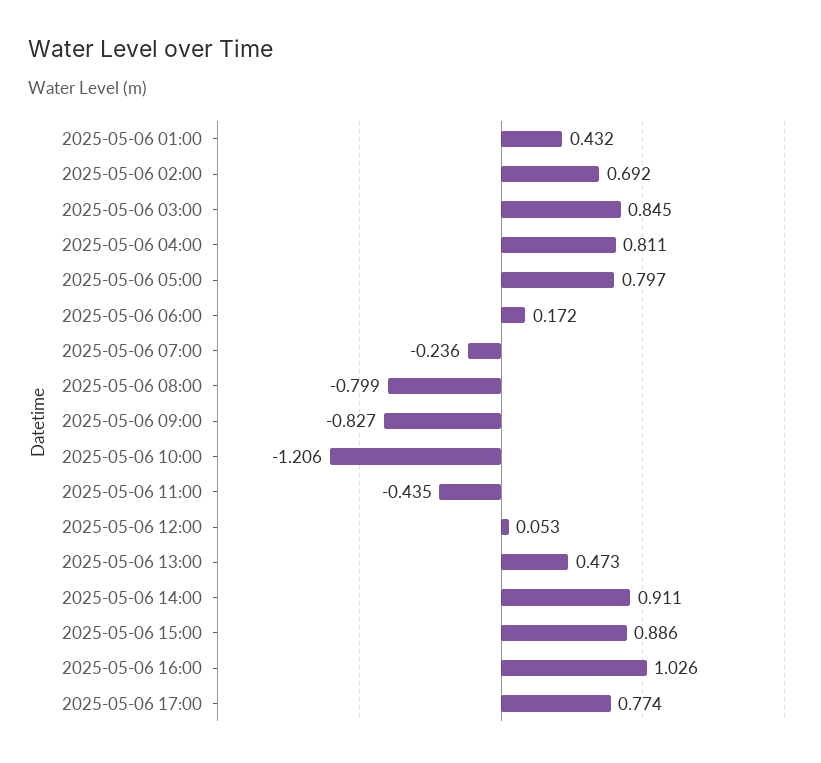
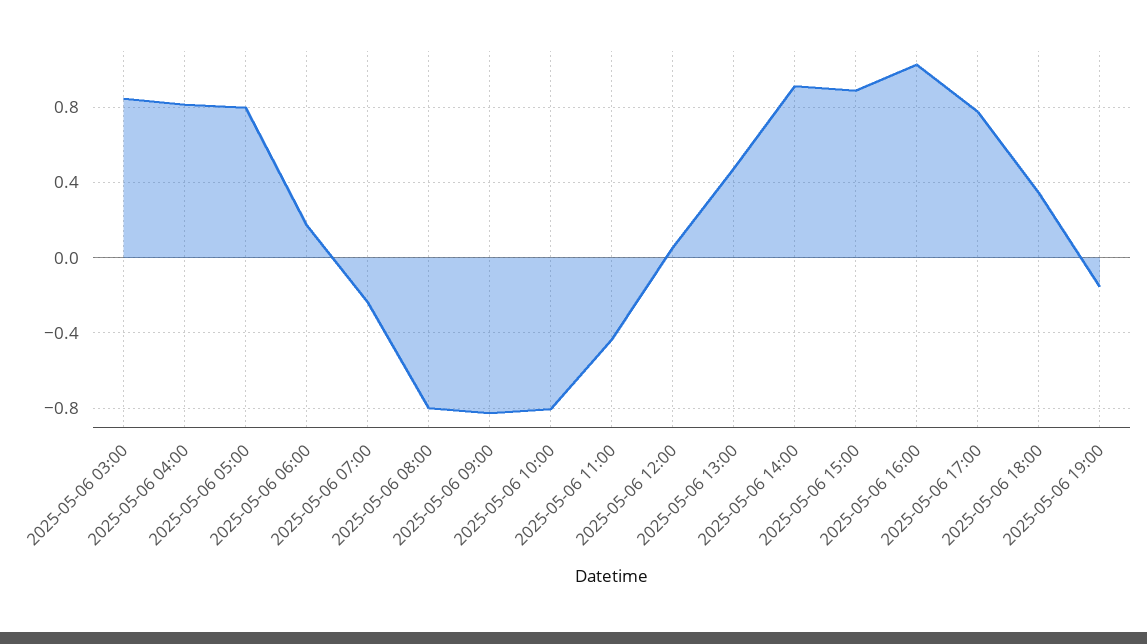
2025-05-06 01:00: 0.432 -> none
2025-05-06 02:00: 0.692 -> none
2025-05-06 10:00: -1.206 -> -0.8
2025-05-06 18:00: none -> 0.35
2025-05-06 19:00: none -> -0.15

